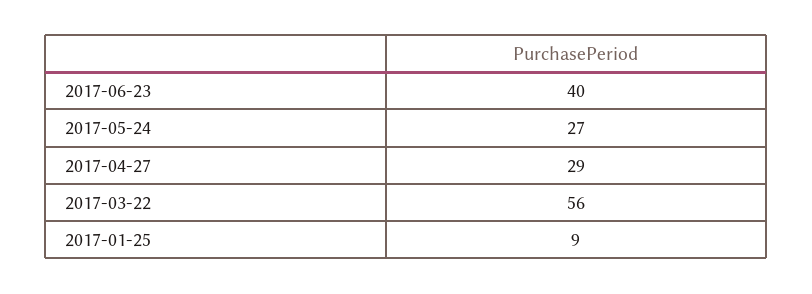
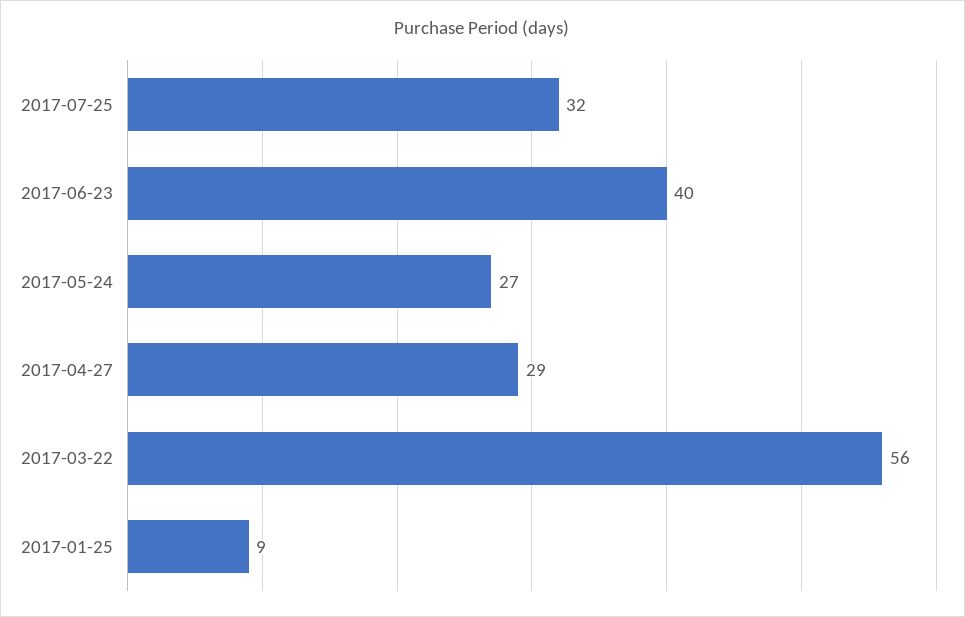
2017-07-25: none -> 32

